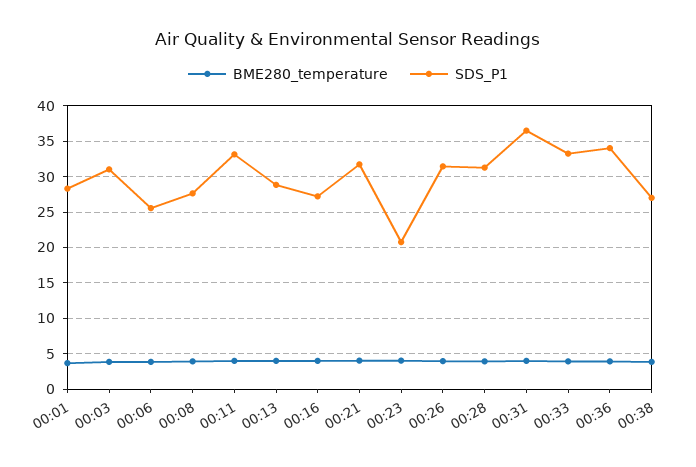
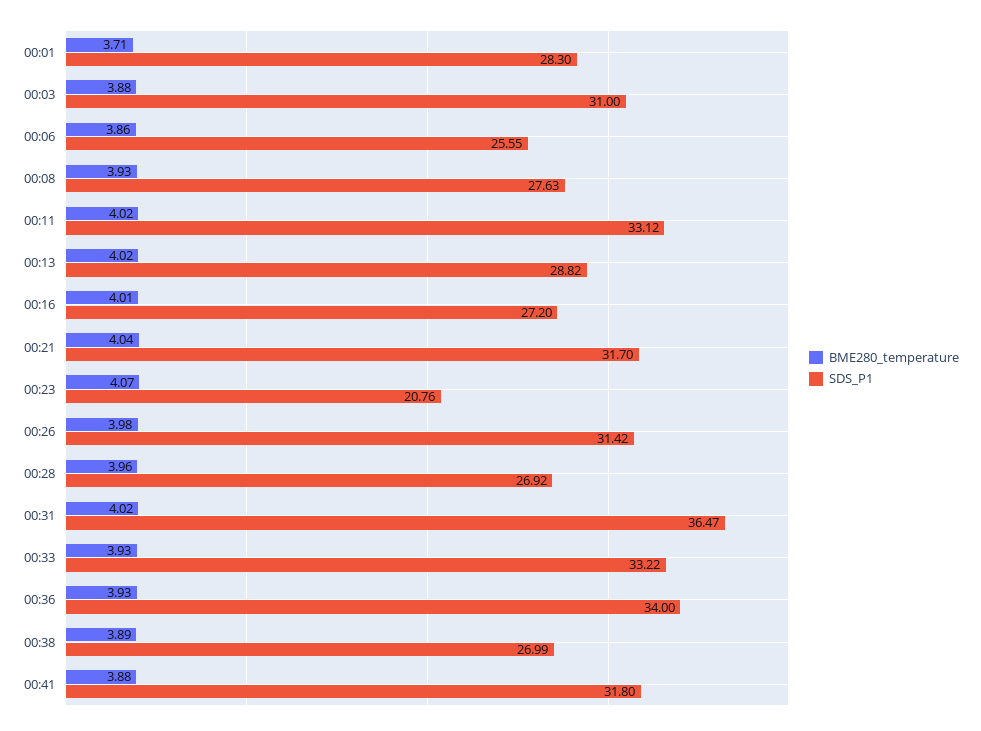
SDS_P1, 00:28: 31 -> 26.92
BME280_temperature, 00:41: none -> 3.88
SDS_P1, 00:41: none -> 31.8

